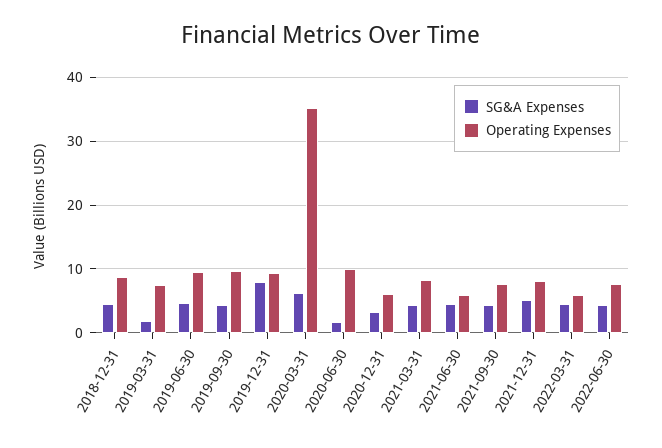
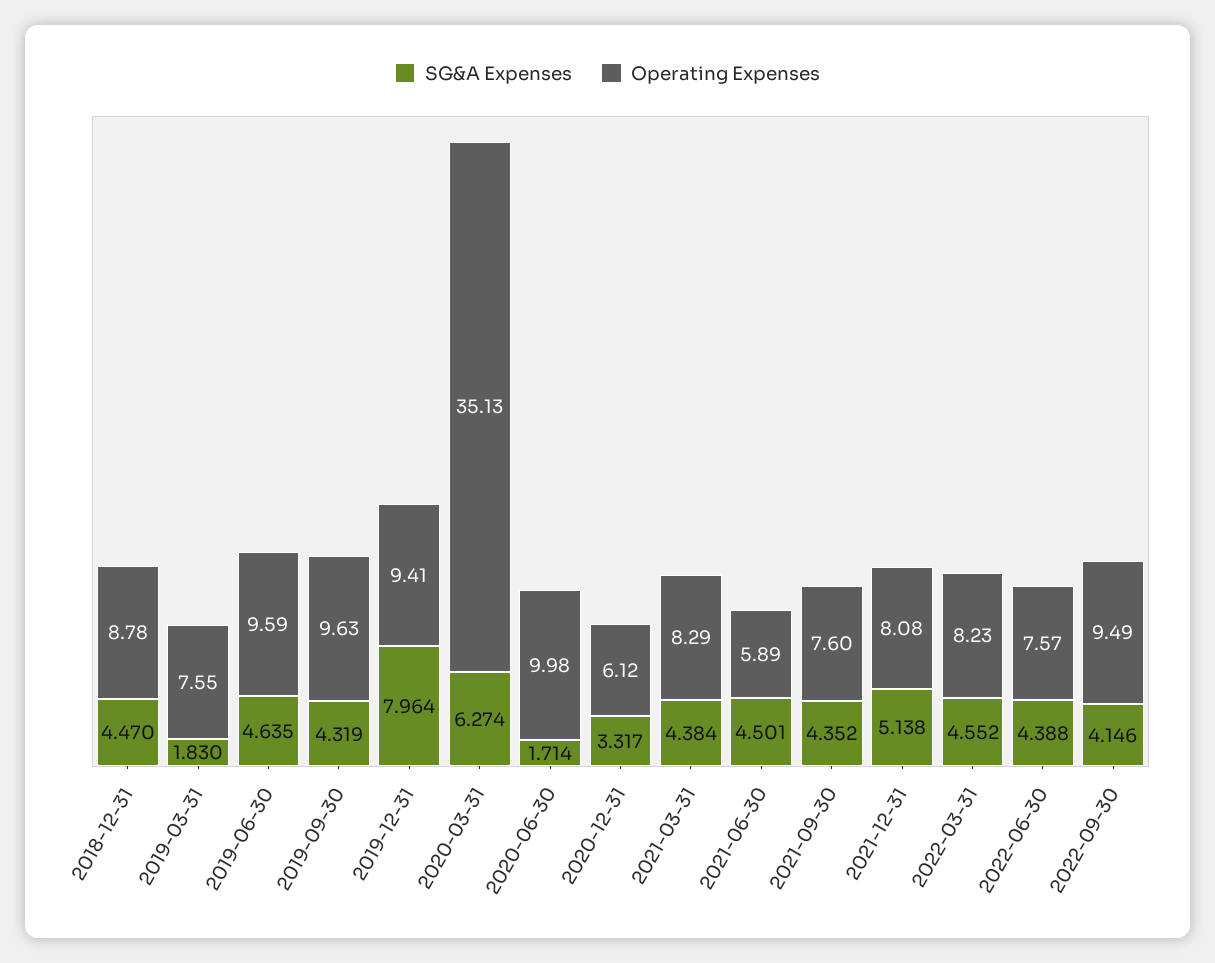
Operating Expenses, 2022-03-31: 6 -> 8.23
SG&A Expenses, 2022-09-30: none -> 4.146
Operating Expenses, 2022-09-30: none -> 9.49

